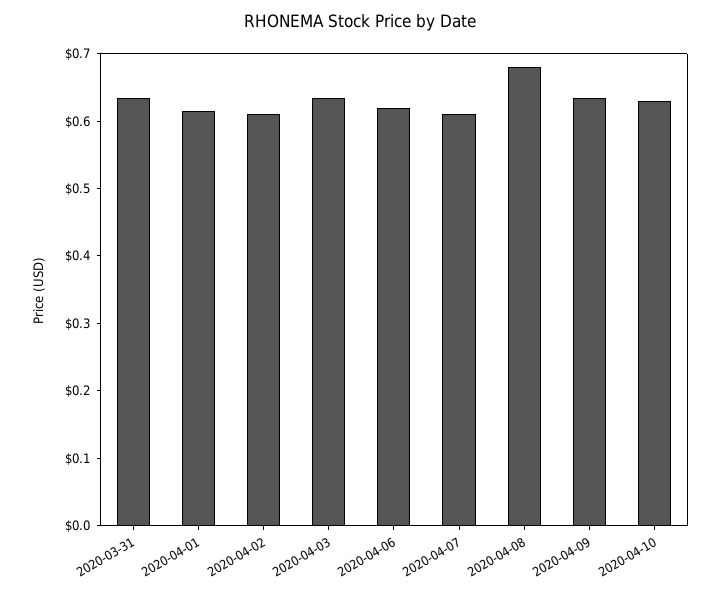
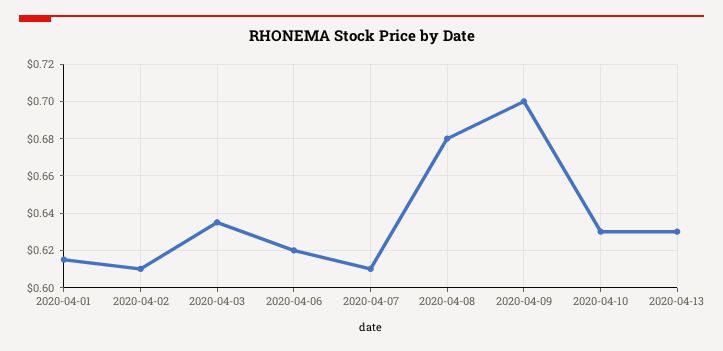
2020-03-31: 0.64 -> none
2020-04-09: 0.64 -> 0.7
2020-04-13: none -> 0.63

